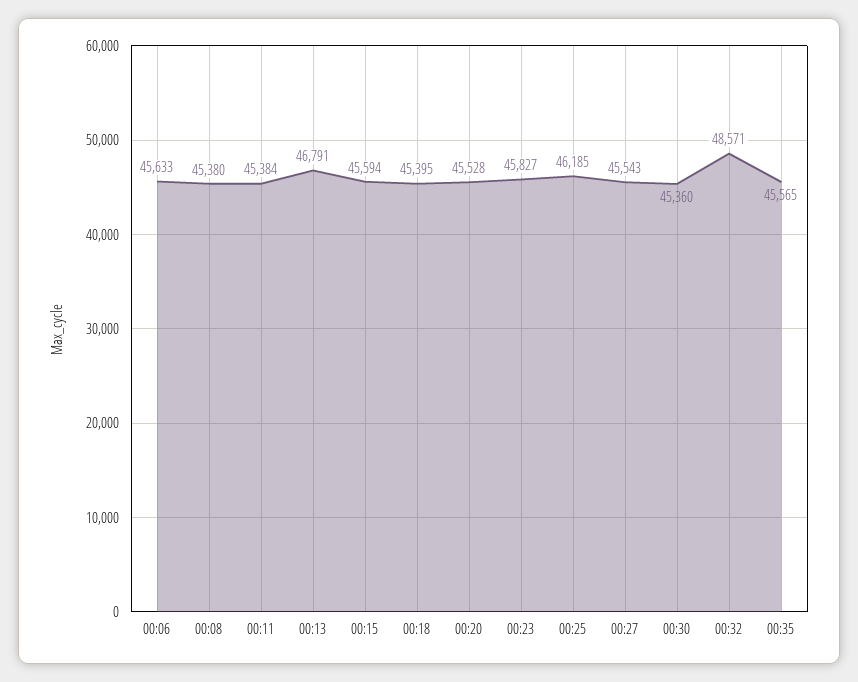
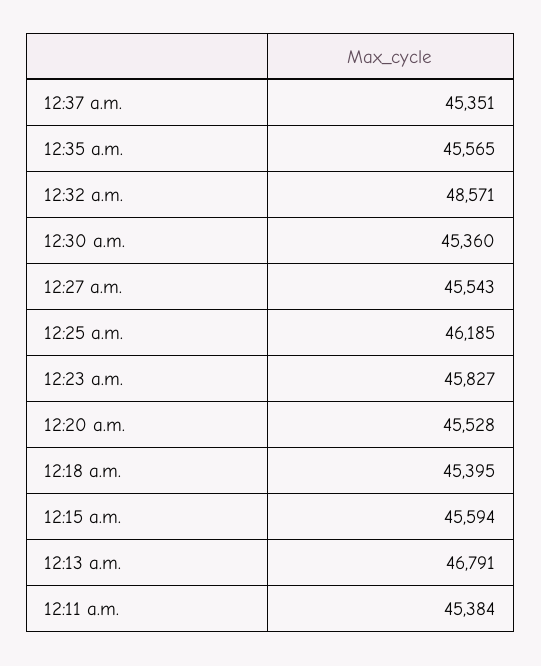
00:06: 45633 -> none
00:08: 45380 -> none
12:37 a.m.: none -> 45351

